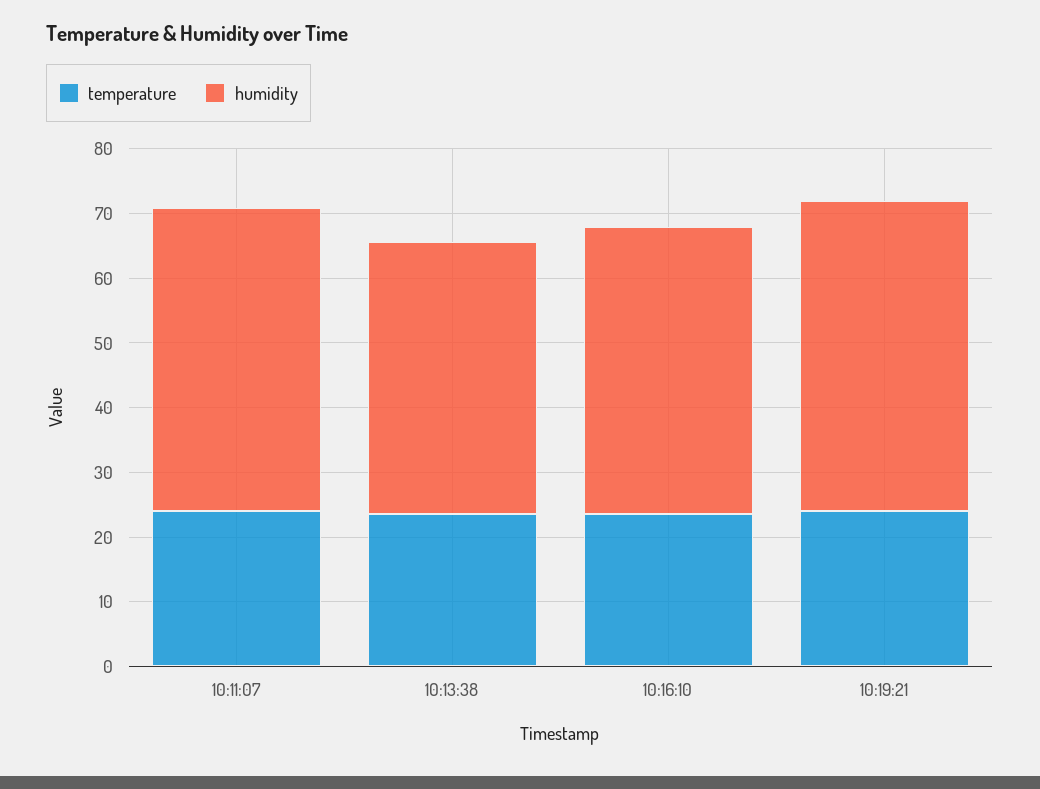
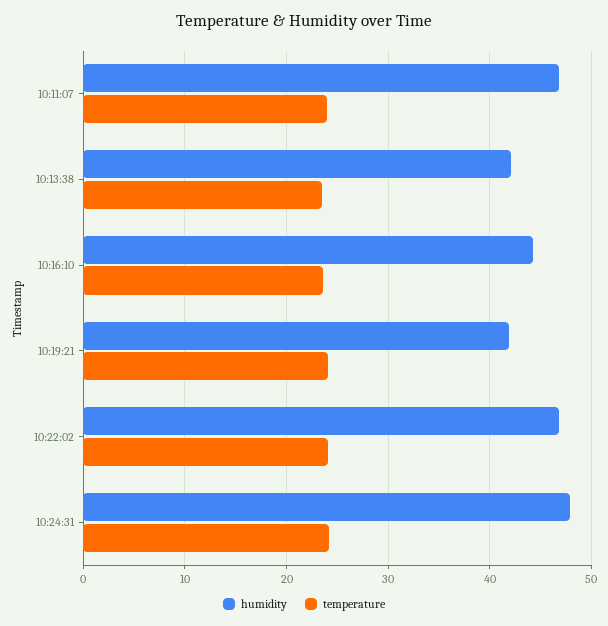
humidity, 10:19:21: 48 -> 42
humidity, 10:22:02: none -> 47
temperature, 10:22:02: none -> 24
humidity, 10:24:31: none -> 48
temperature, 10:24:31: none -> 24

